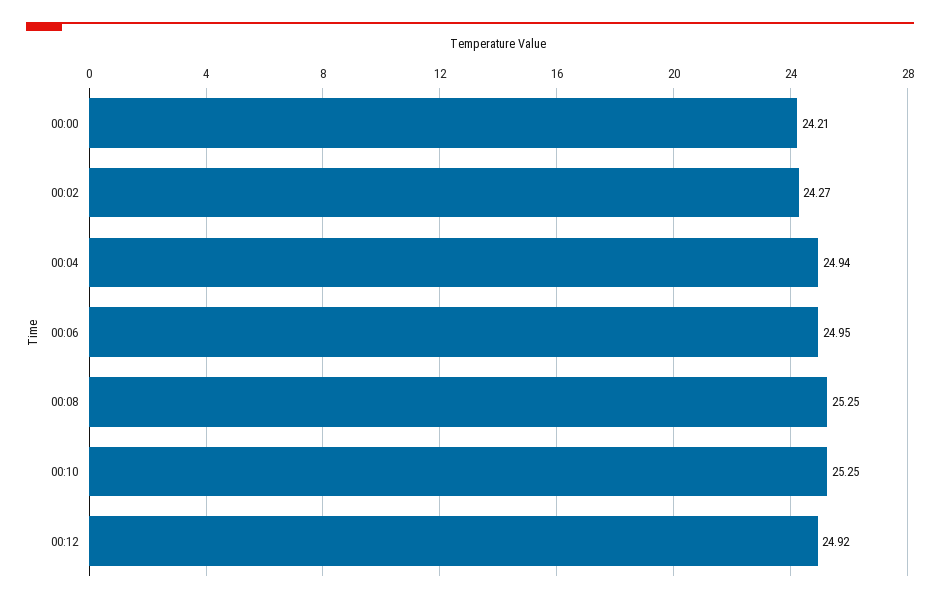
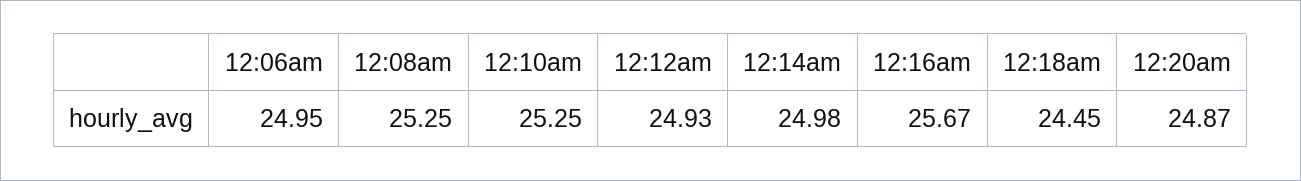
00:00: 24.21 -> none
00:02: 24.27 -> none
00:04: 24.94 -> none
00:12: 24.92 -> 24.93
12:14am: none -> 24.98
12:16am: none -> 25.67
12:18am: none -> 24.45
12:20am: none -> 24.87

